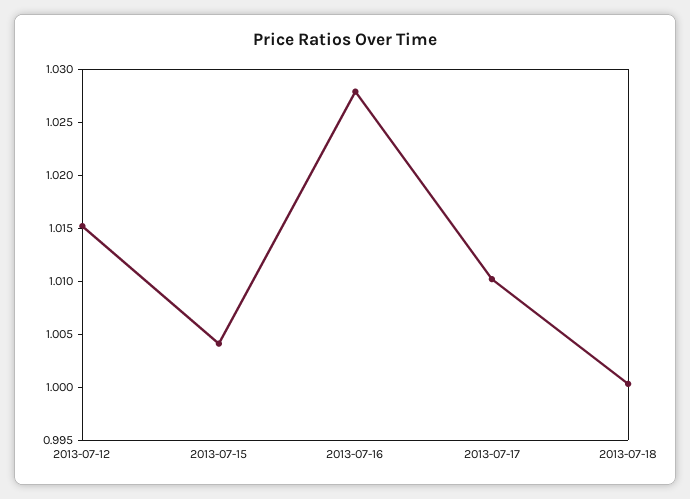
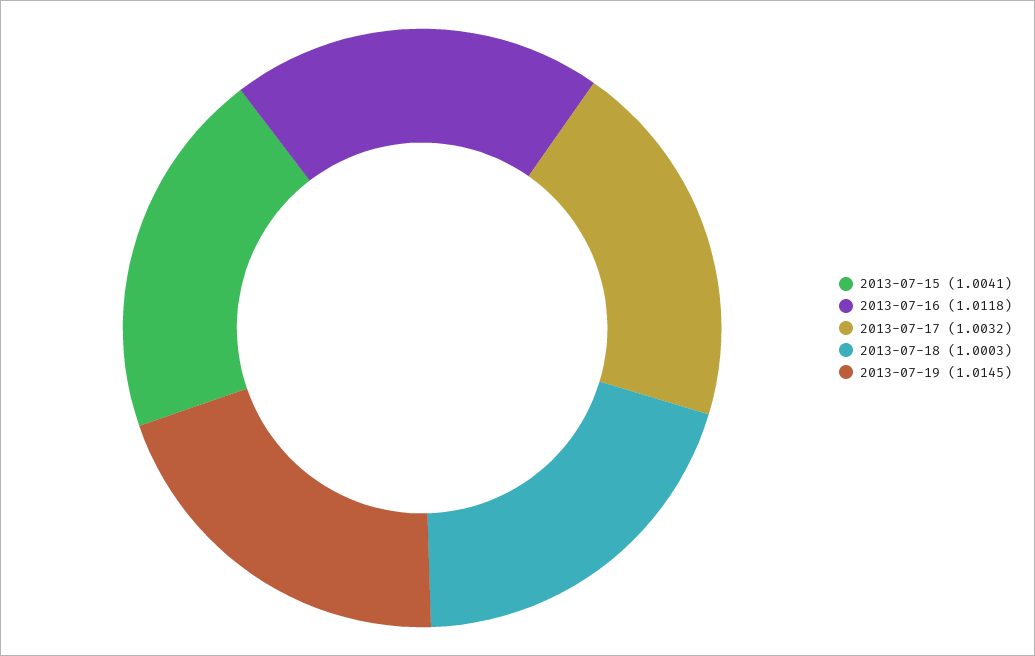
2013-07-12: 1.015 -> none
2013-07-16: 1.028 -> 1.0118
2013-07-17: 1.01 -> 1.0032
2013-07-19: none -> 1.0145

